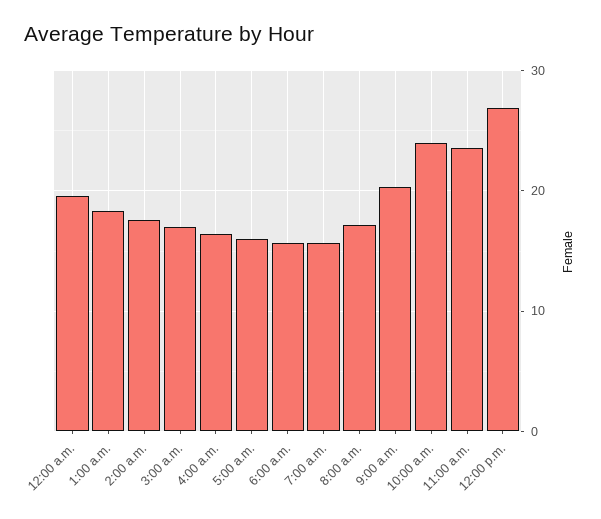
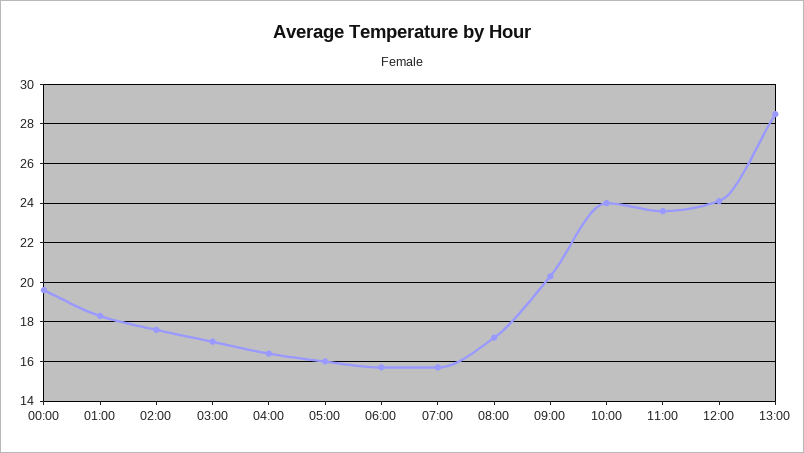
12:00 p.m.: 27 -> 24
13:00: none -> 28.5

